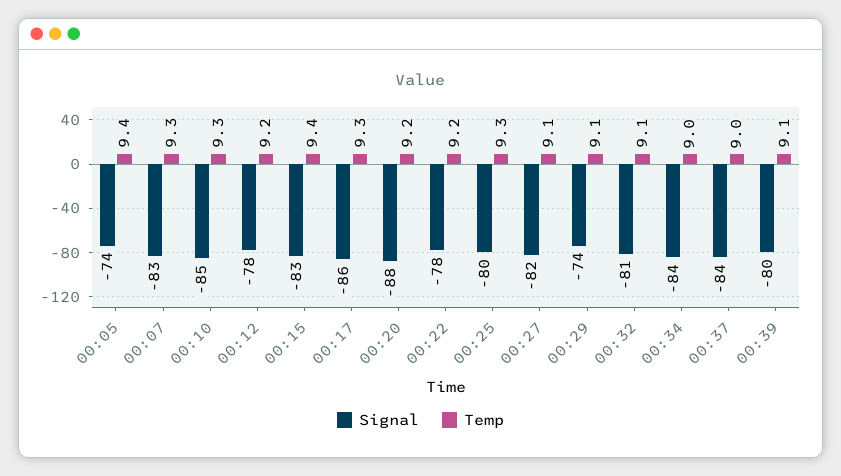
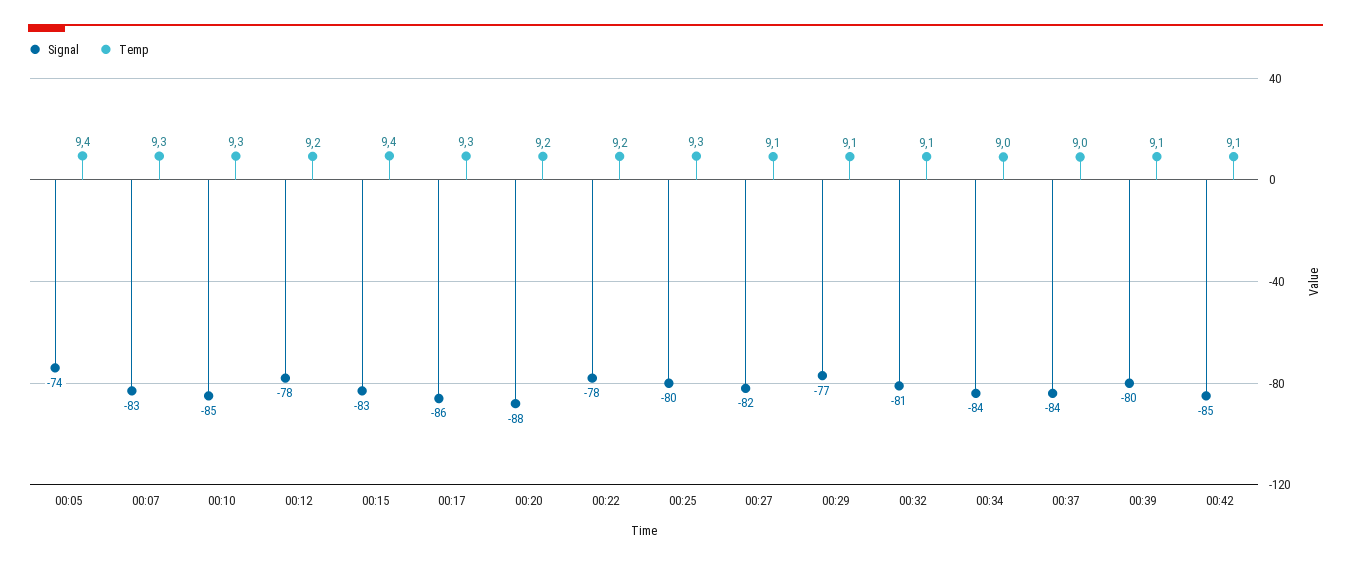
Signal, 00:29: -74 -> -77
Signal, 00:42: none -> -85
Temp, 00:42: none -> 9.1

